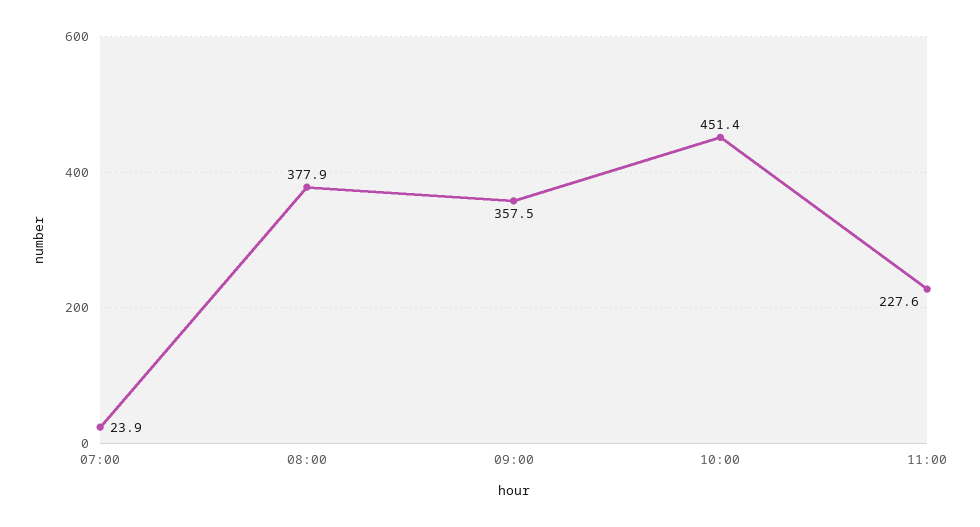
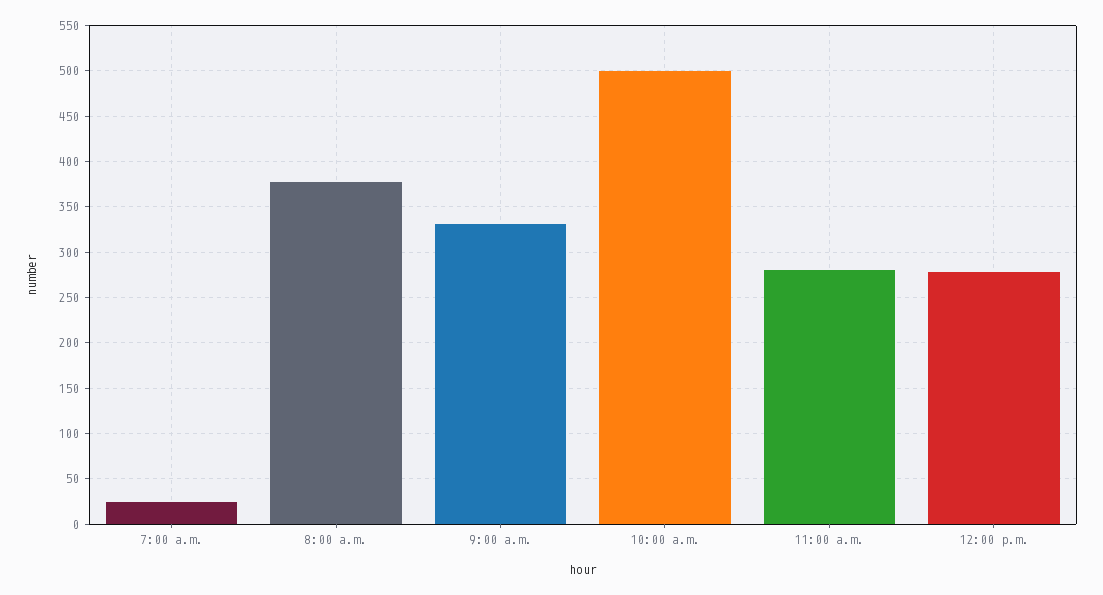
09:00: 357.5 -> 330
10:00: 451.4 -> 500
11:00: 227.6 -> 280
12:00 p.m.: none -> 280

